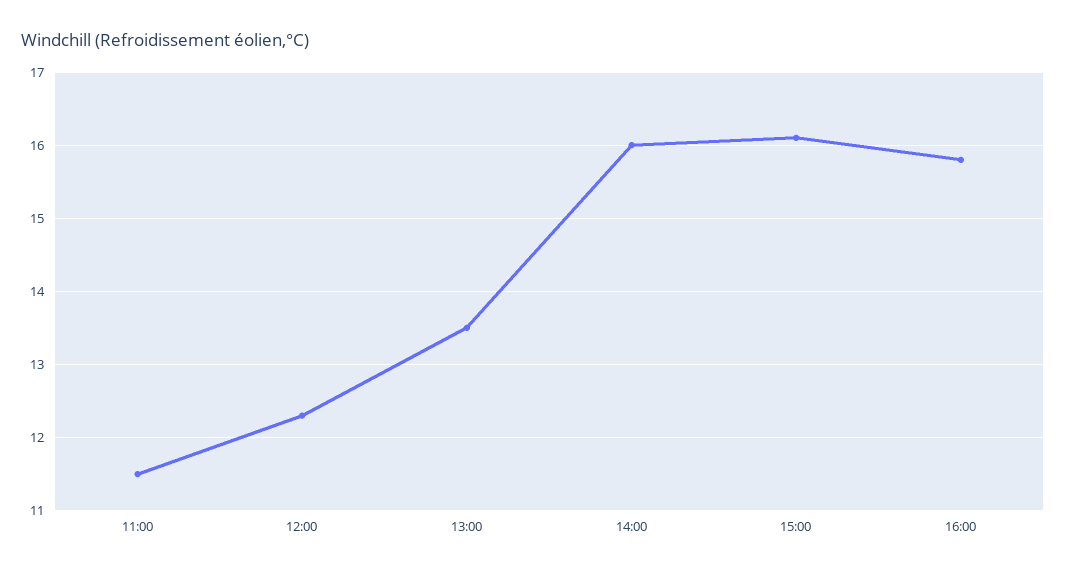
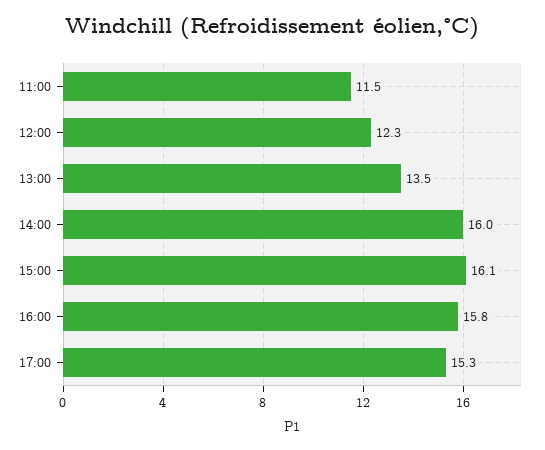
17:00: none -> 15.3

